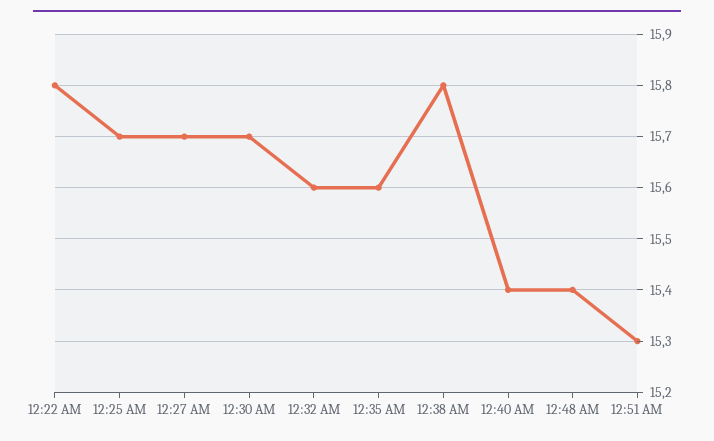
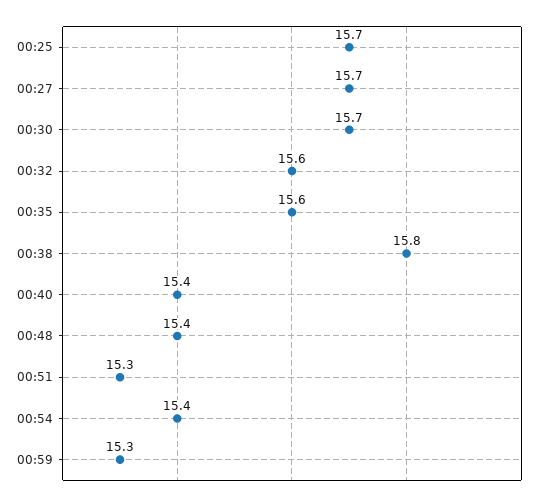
12:22 AM: 15.8 -> none
00:54: none -> 15.4
00:59: none -> 15.3

